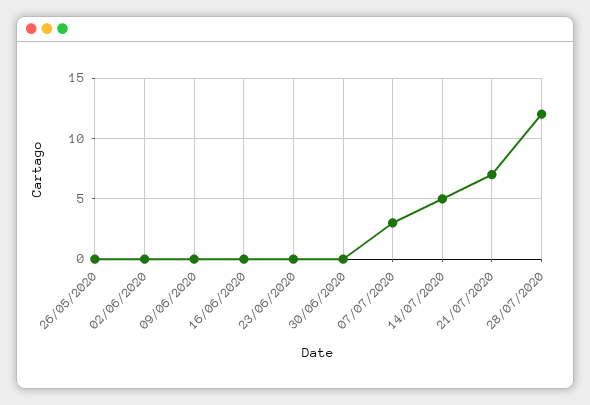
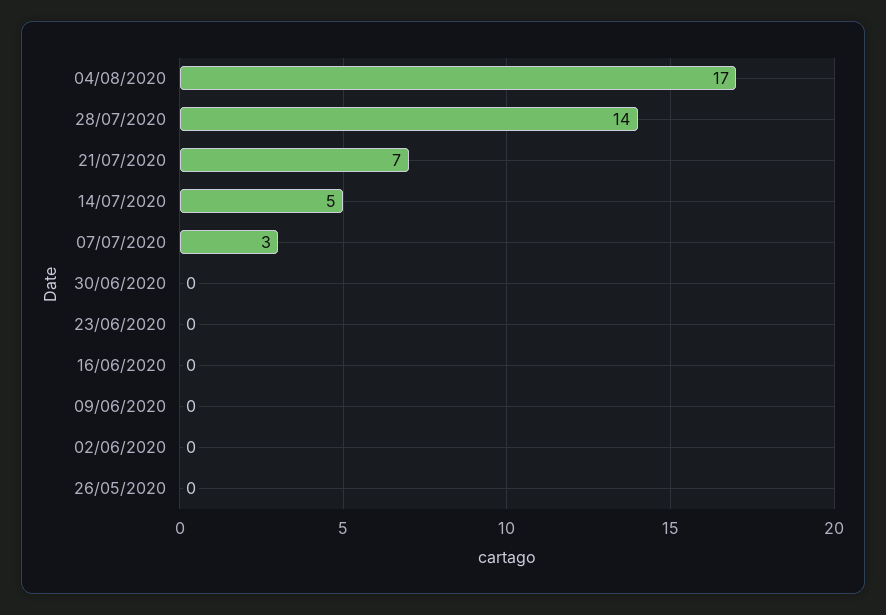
28/07/2020: 12 -> 14
04/08/2020: none -> 17

